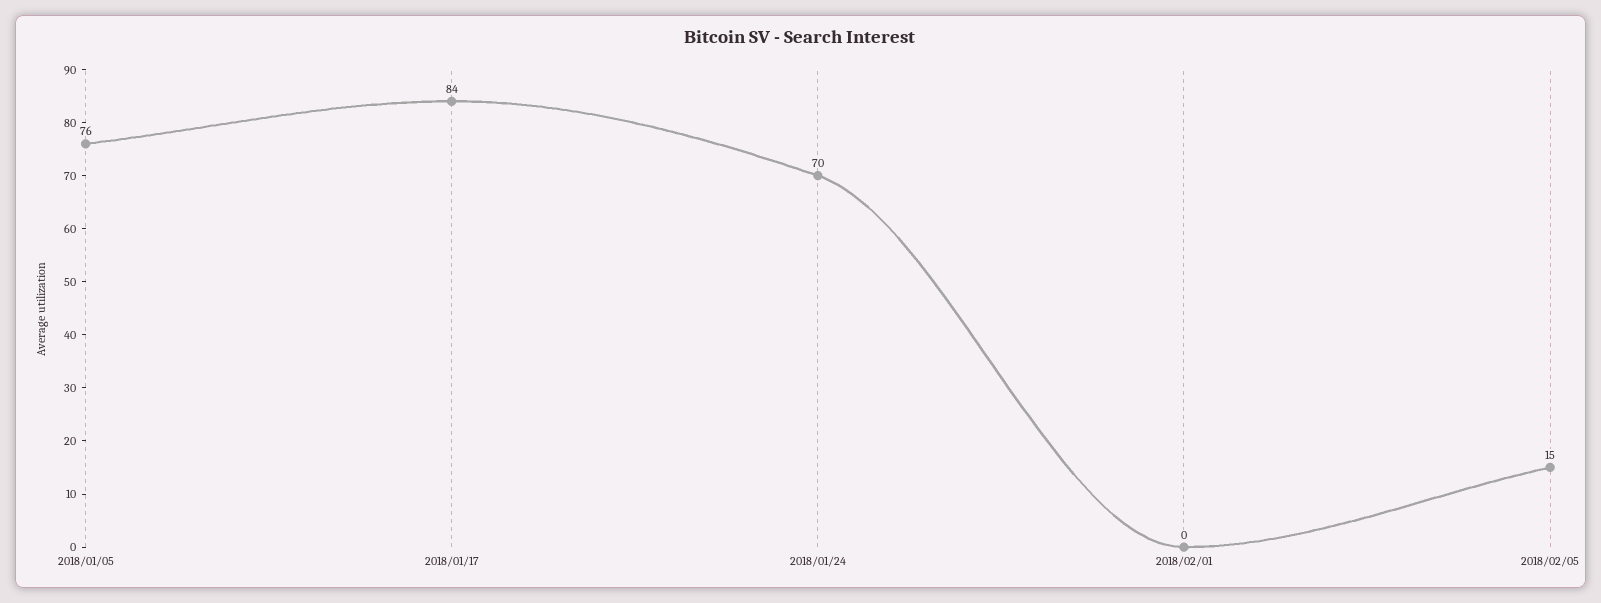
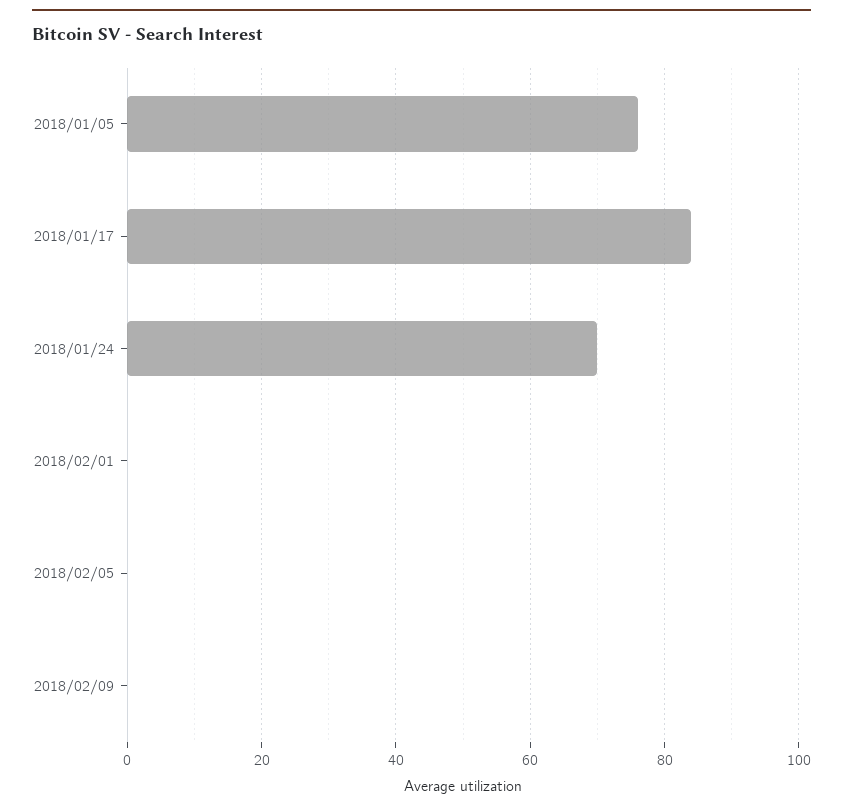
2018/02/05: 15 -> 0
2018/02/09: none -> 0

